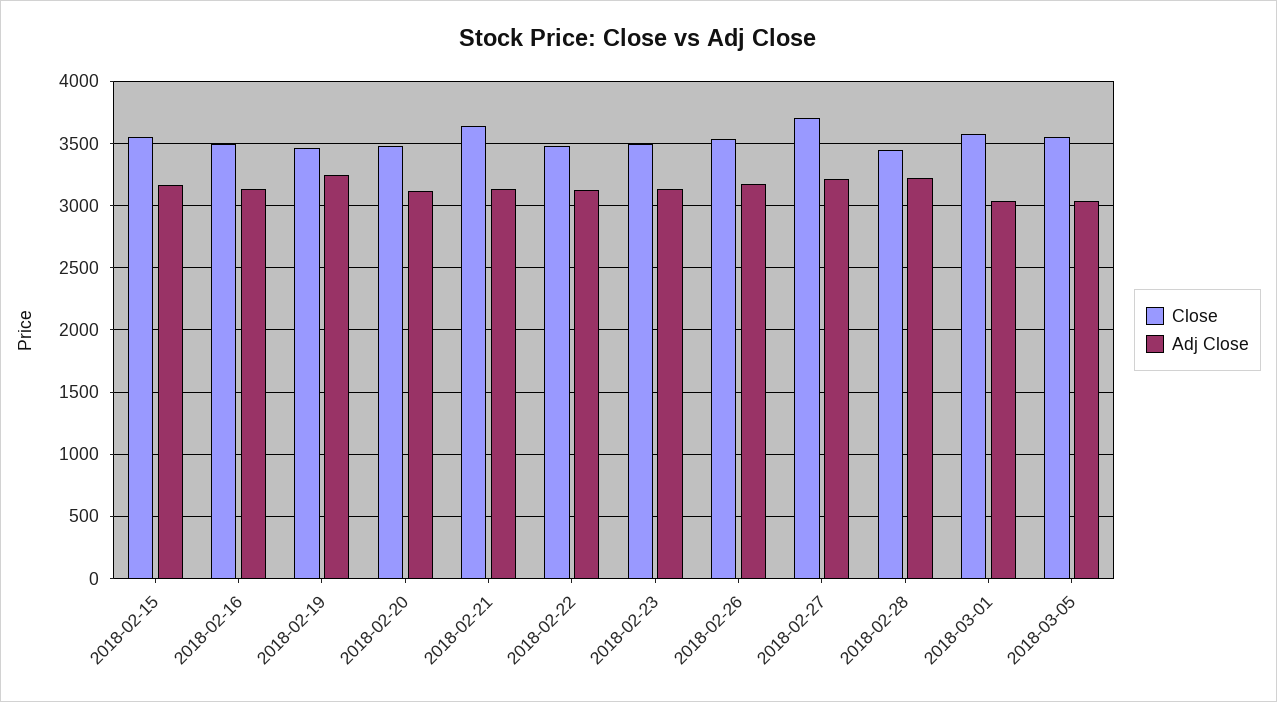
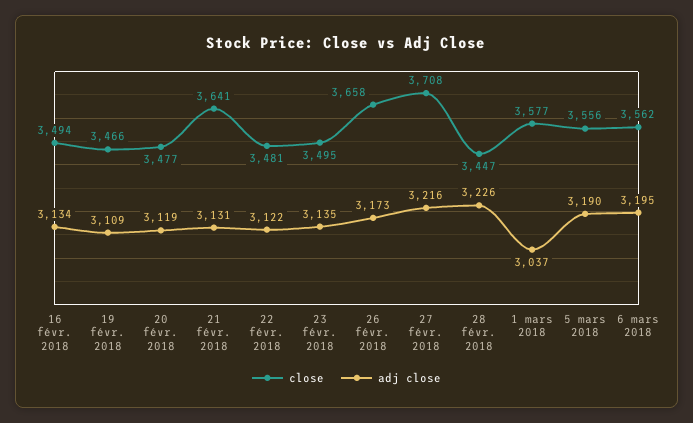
Close, 2018-02-15: 3550 -> none
Adj Close, 2018-02-15: 3150 -> none
Adj Close, 2018-02-19: 3250 -> 3109
Close, 2018-02-26: 3550 -> 3658
Adj Close, 2018-03-05: 3050 -> 3190
Close, 6 mars 2018: none -> 3562
Adj Close, 6 mars 2018: none -> 3195

